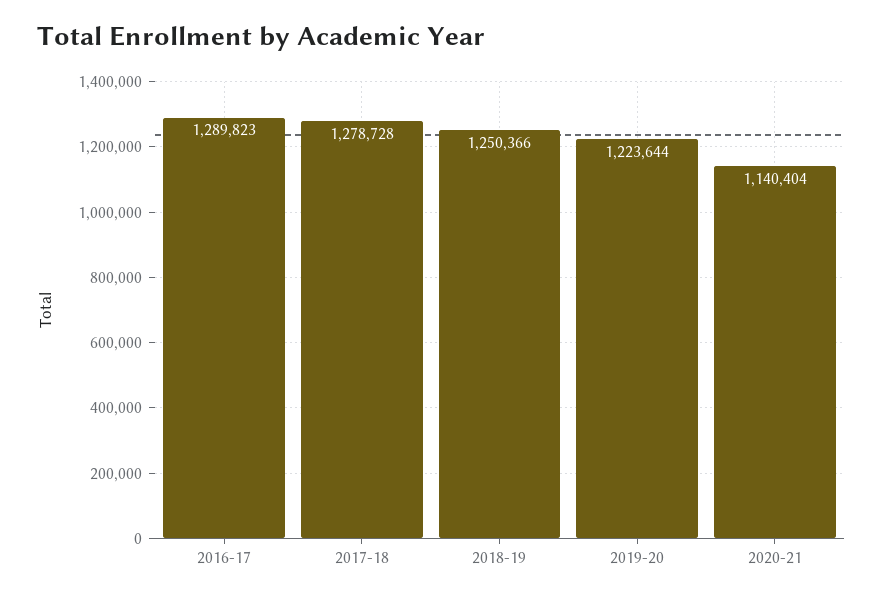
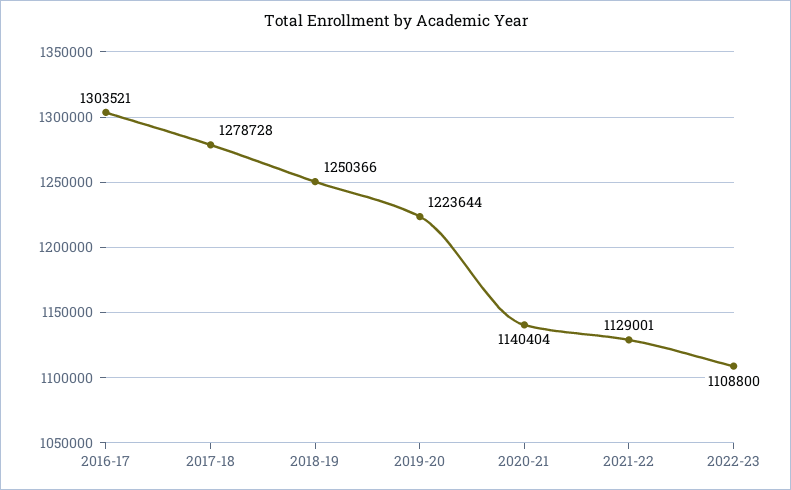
2016-17: 1289823 -> 1303521
2021-22: none -> 1129001
2022-23: none -> 1108800

